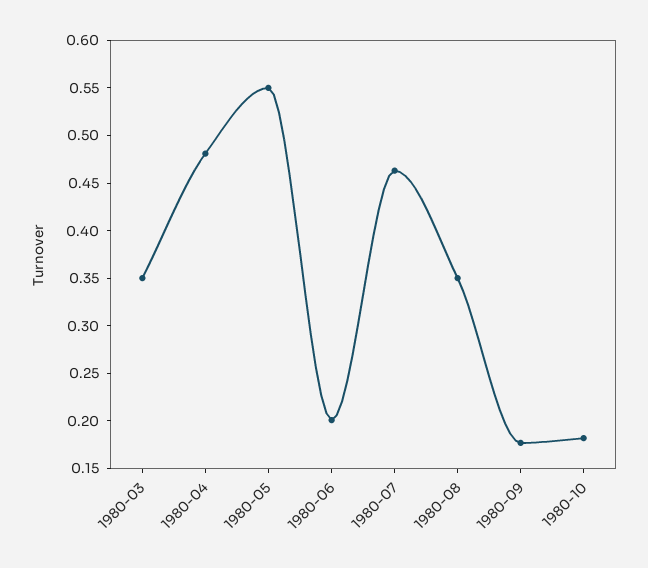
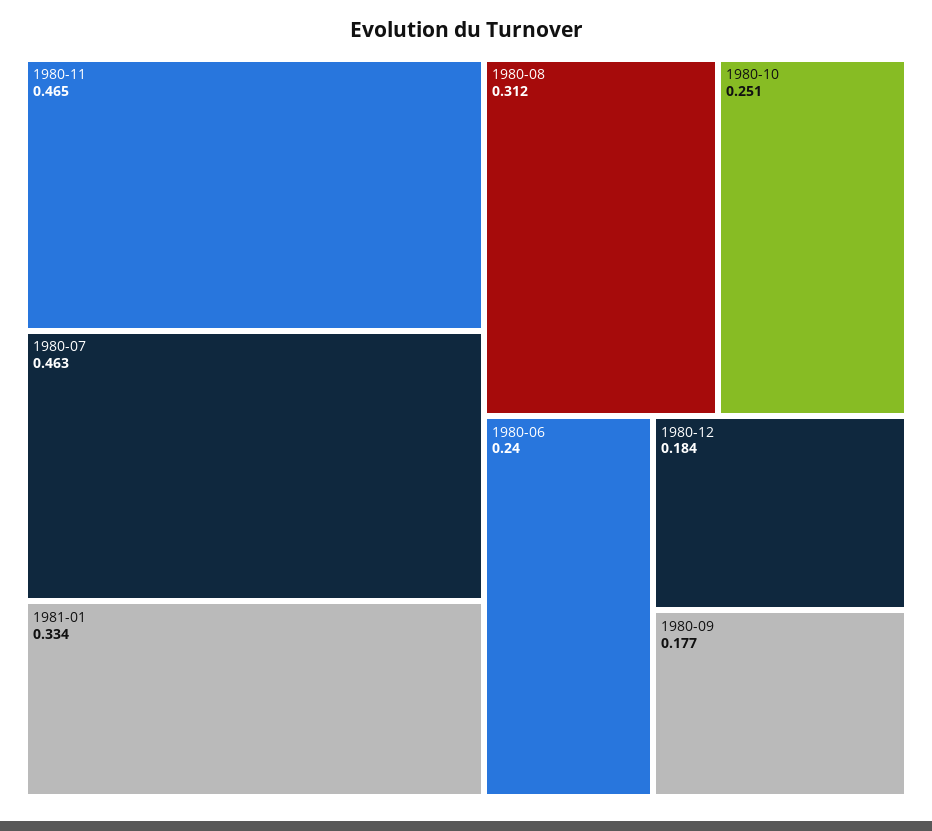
1980-03: 0.35 -> none
1980-04: 0.48 -> none
1980-05: 0.55 -> none
1980-06: 0.2 -> 0.24
1980-08: 0.35 -> 0.312
1980-10: 0.18 -> 0.251
1980-11: none -> 0.465
1981-01: none -> 0.334
1980-12: none -> 0.184

